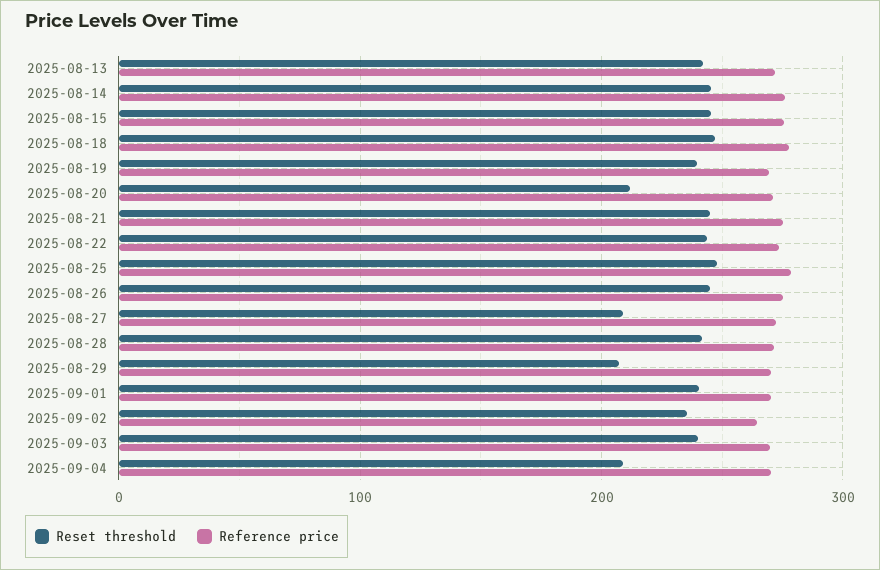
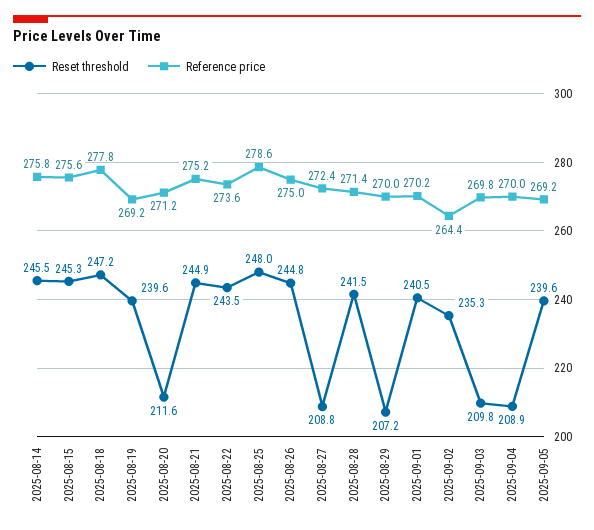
Reset threshold, 2025-08-13: 240 -> none
Reference price, 2025-08-13: 270 -> none
Reset threshold, 2025-09-03: 240 -> 209.8
Reset threshold, 2025-09-05: none -> 239.6
Reference price, 2025-09-05: none -> 269.2

